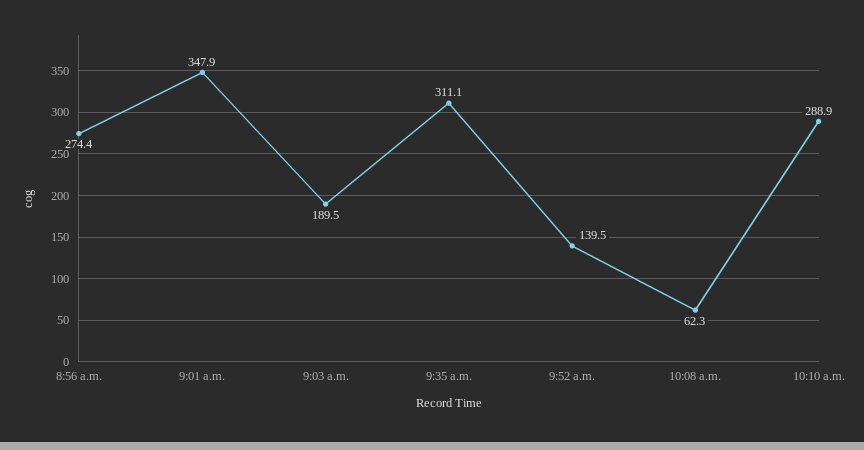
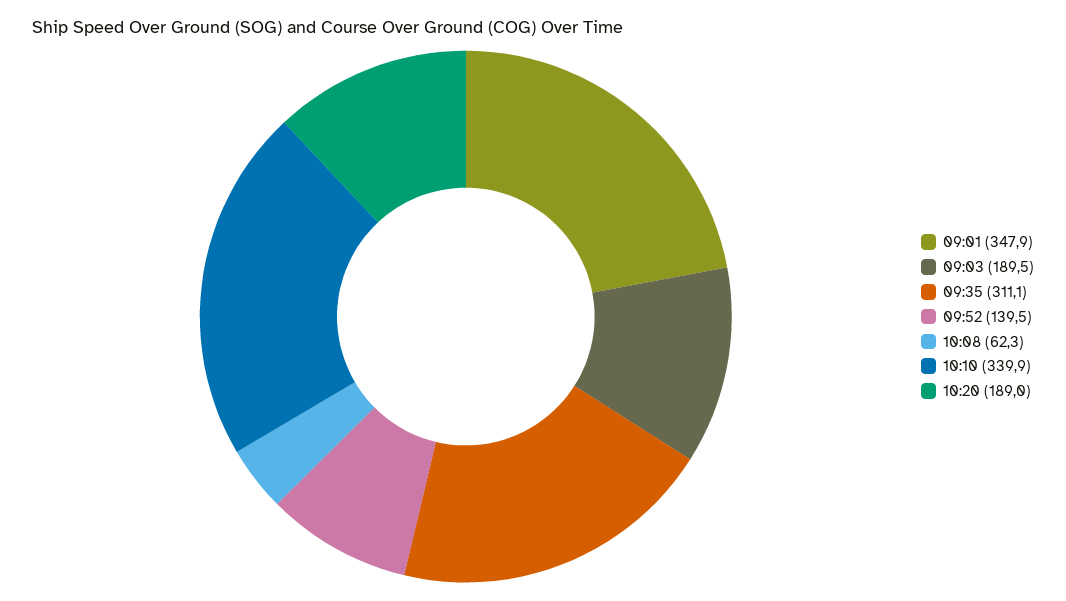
8:56 a.m.: 274.4 -> none
10:10 a.m.: 288.9 -> 339.9
10:20: none -> 189

